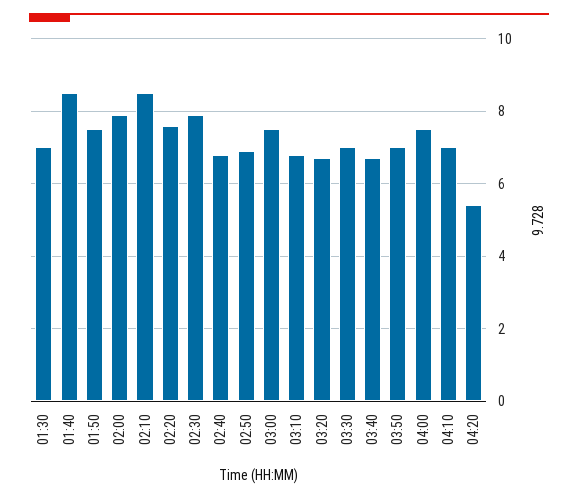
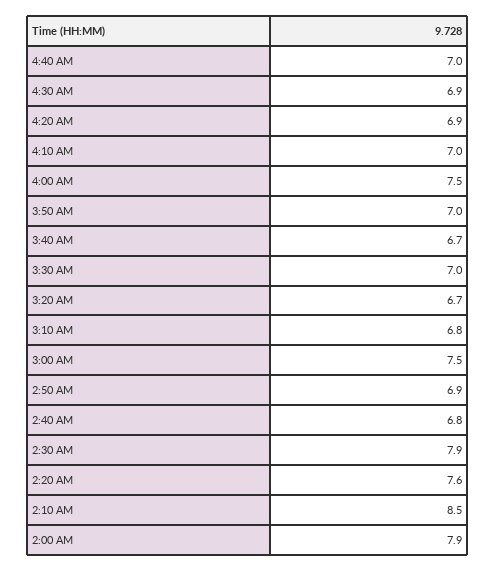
01:30: 7 -> none
01:40: 8.5 -> none
01:50: 7.5 -> none
04:20: 5.5 -> 6.9
4:40 AM: none -> 7
4:30 AM: none -> 6.9

